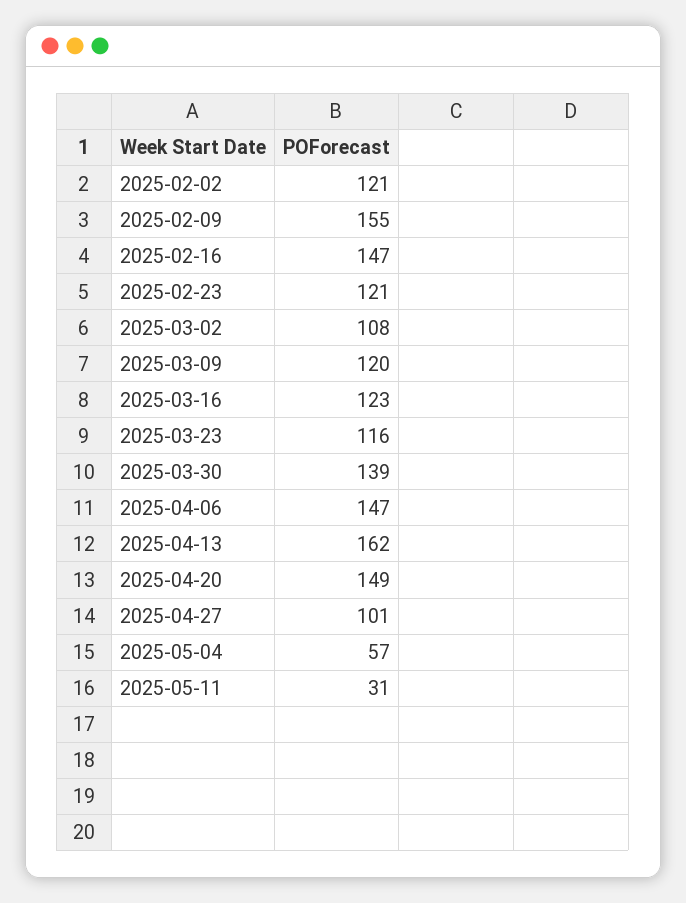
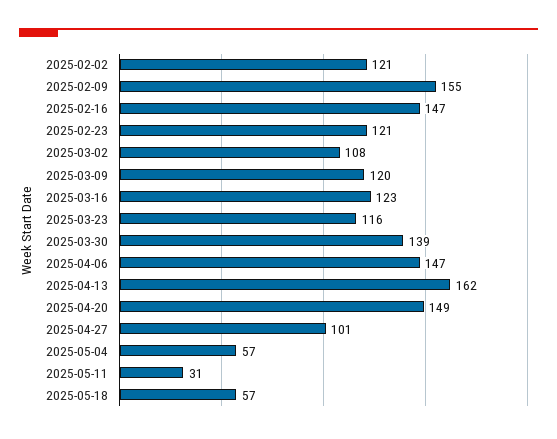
2025-05-18: none -> 57

